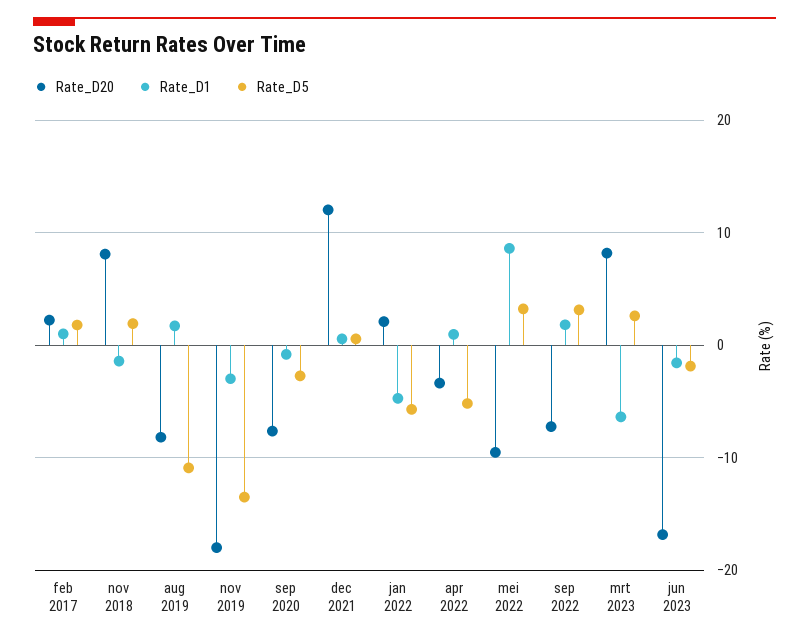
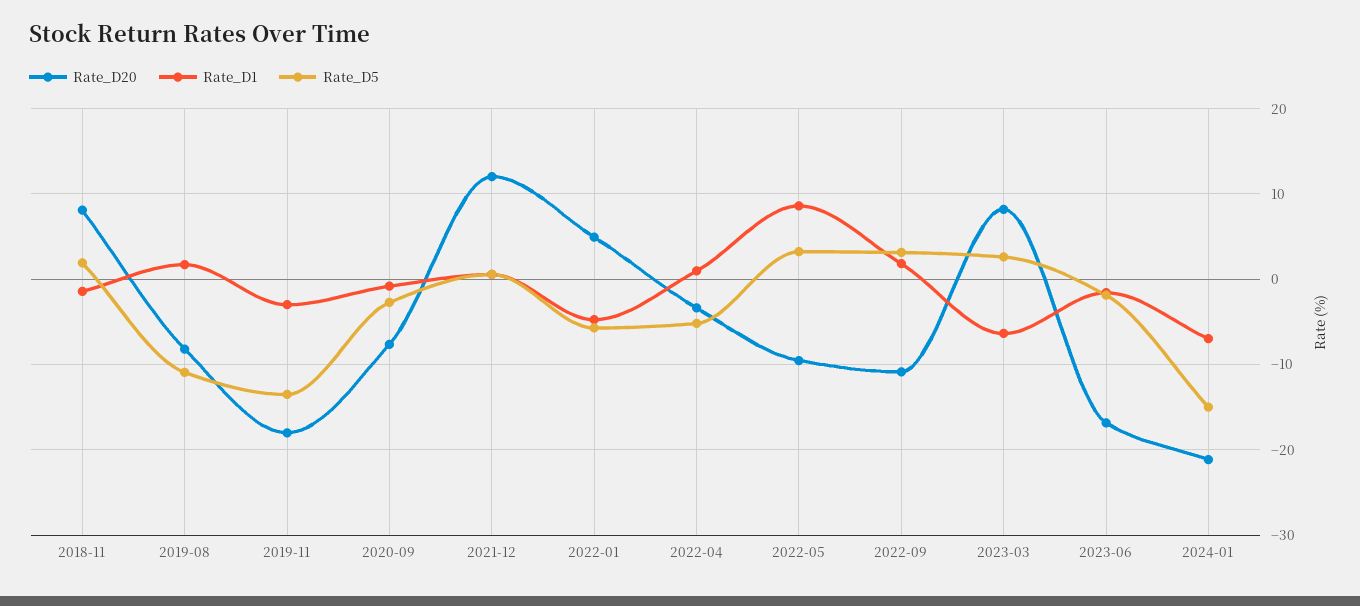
Rate_D20, feb 2017: 2 -> none
Rate_D1, feb 2017: 1 -> none
Rate_D5, feb 2017: 2 -> none
Rate_D20, jan 2022: 2 -> 5
Rate_D20, sep 2022: -7 -> -11
Rate_D20, 2024-01: none -> -21
Rate_D1, 2024-01: none -> -7
Rate_D5, 2024-01: none -> -15

